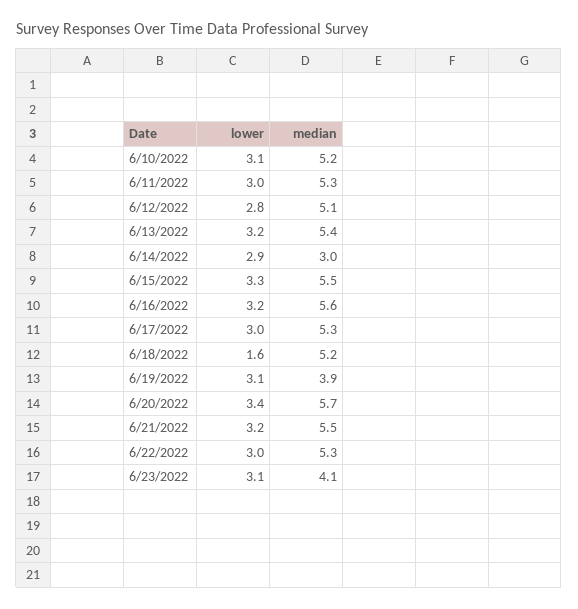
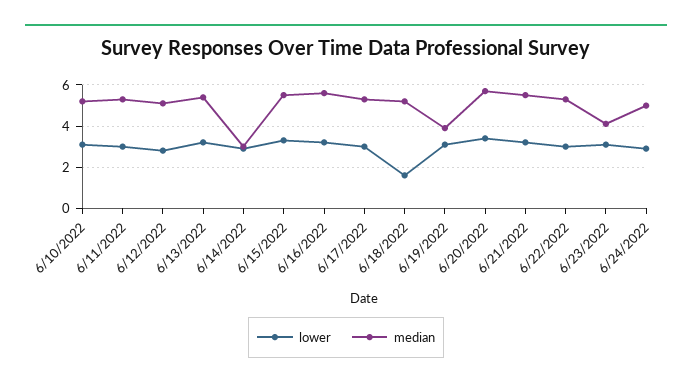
lower, 6/24/2022: none -> 3
median, 6/24/2022: none -> 5

